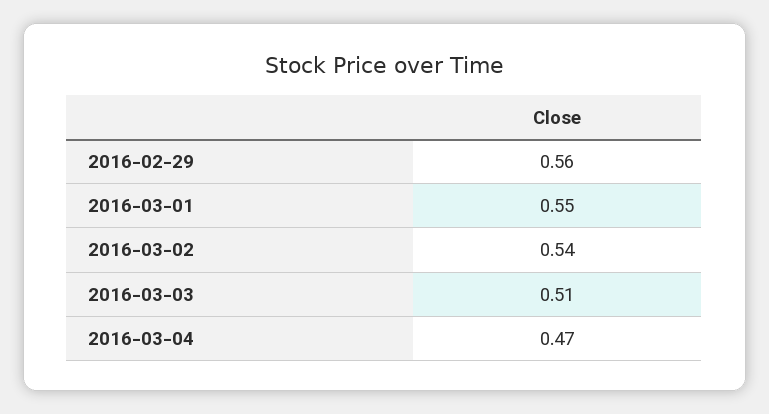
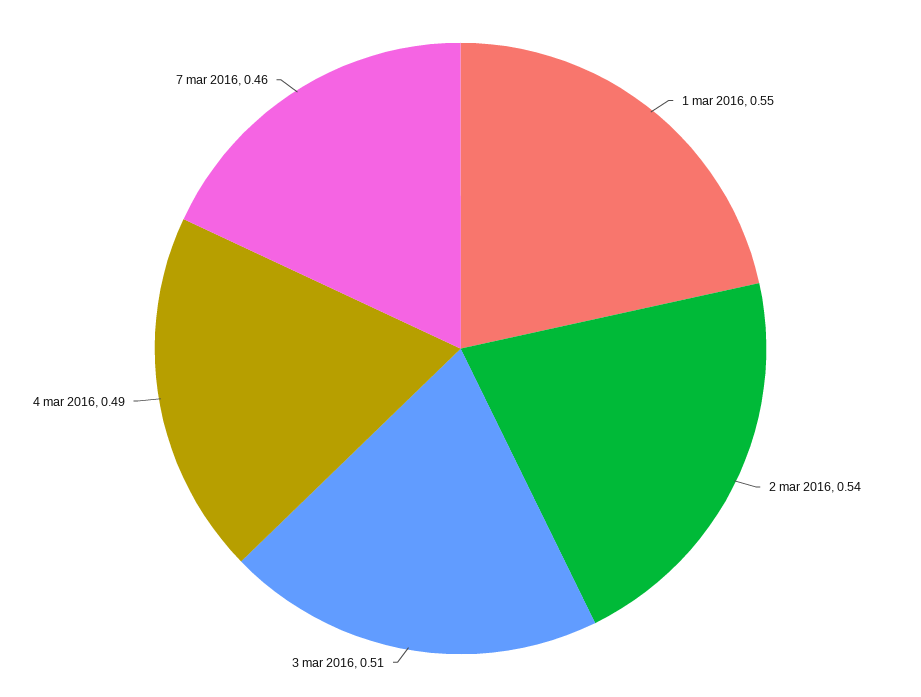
2016-02-29: 0.56 -> none
2016-03-04: 0.47 -> 0.49
7 mar 2016: none -> 0.46

